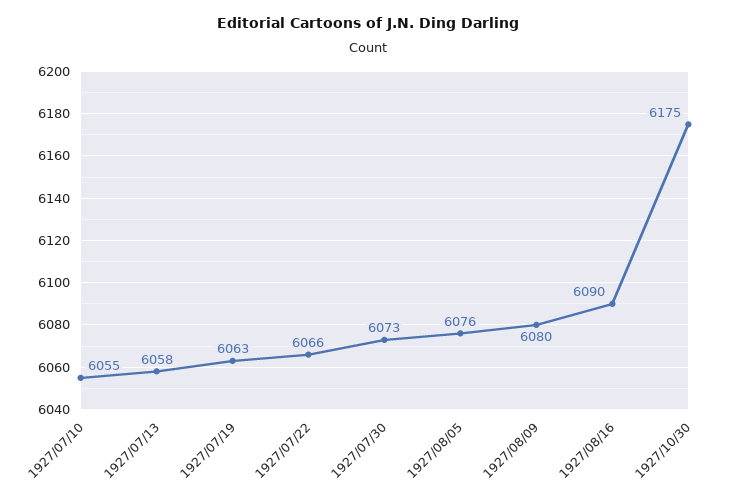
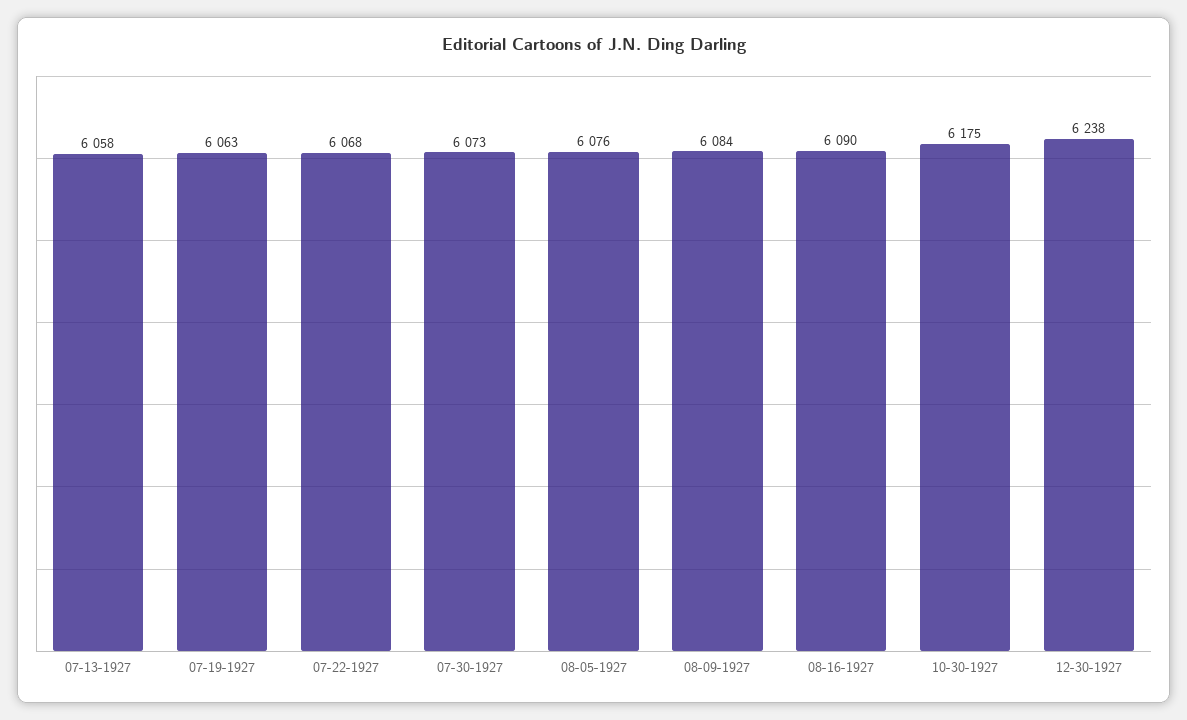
1927/07/10: 6055 -> none
1927/07/22: 6066 -> 6068
1927/08/09: 6080 -> 6084
12-30-1927: none -> 6238

